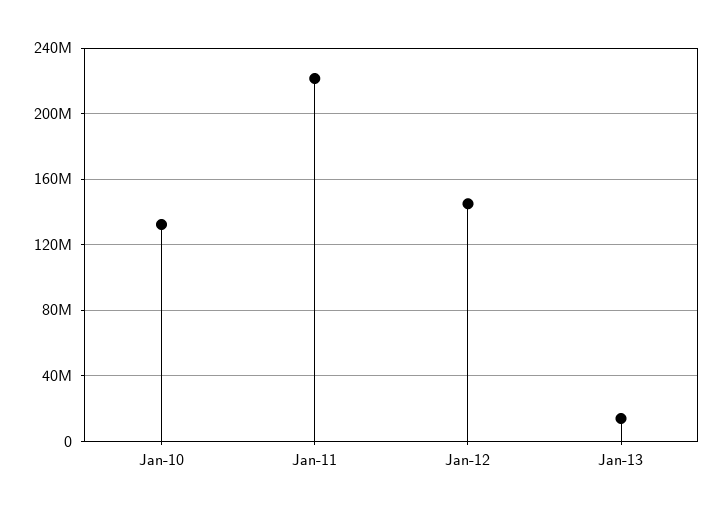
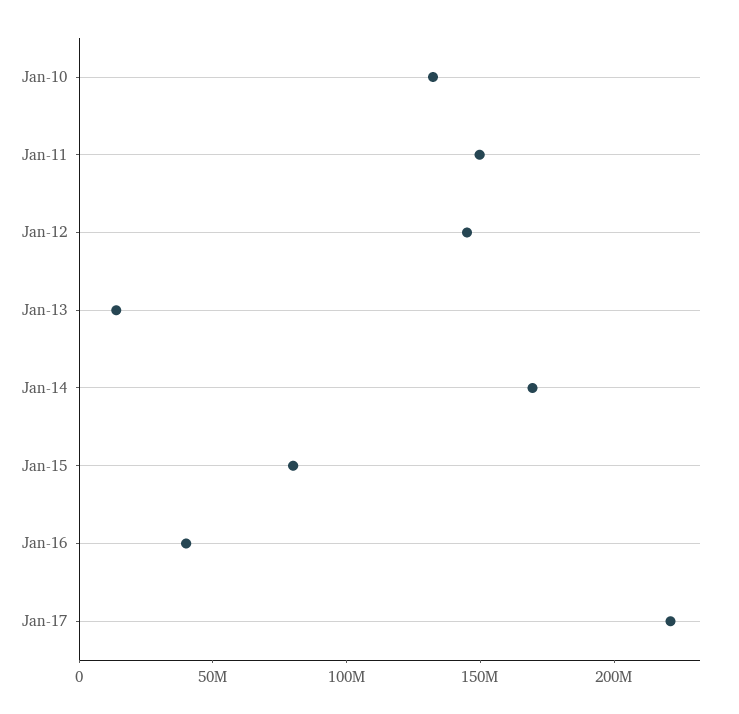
Jan-11: 220000000 -> 150000000
Jan-14: none -> 170000000
Jan-15: none -> 80000000
Jan-16: none -> 40000000
Jan-17: none -> 220000000

